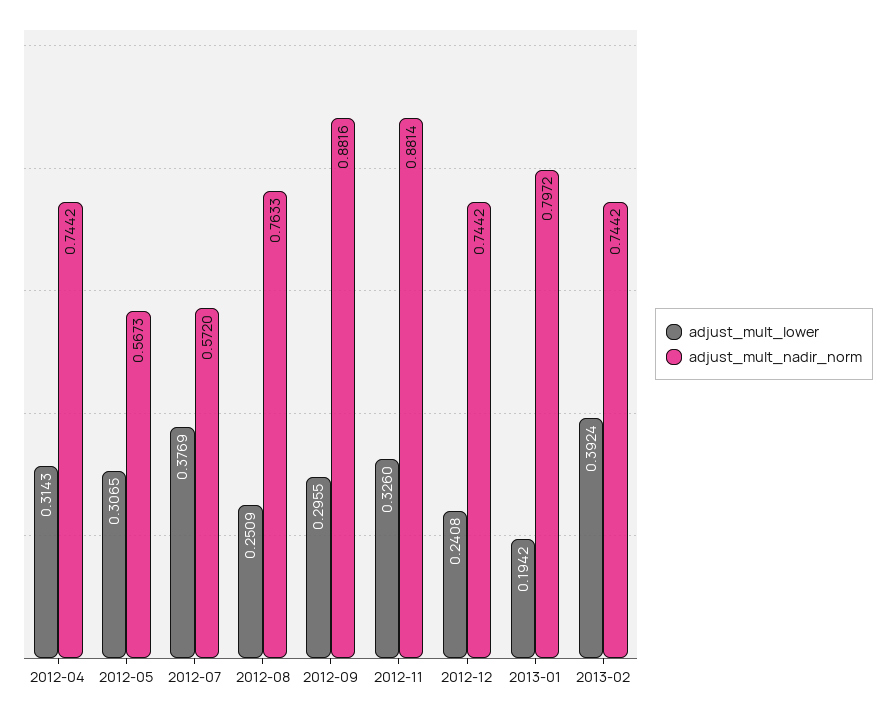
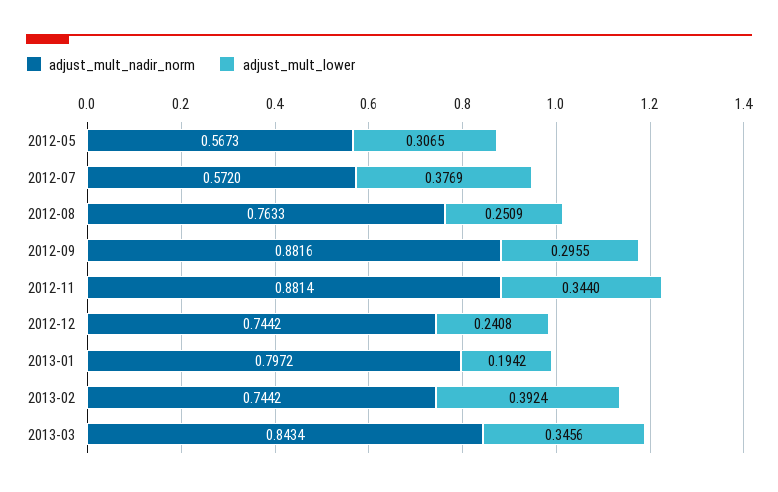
adjust_mult_lower, 2012-04: 0.3143 -> none
adjust_mult_nadir_norm, 2012-04: 0.7442 -> none
adjust_mult_lower, 2012-11: 0.326 -> 0.344
adjust_mult_nadir_norm, 2013-03: none -> 0.8434
adjust_mult_lower, 2013-03: none -> 0.3456

